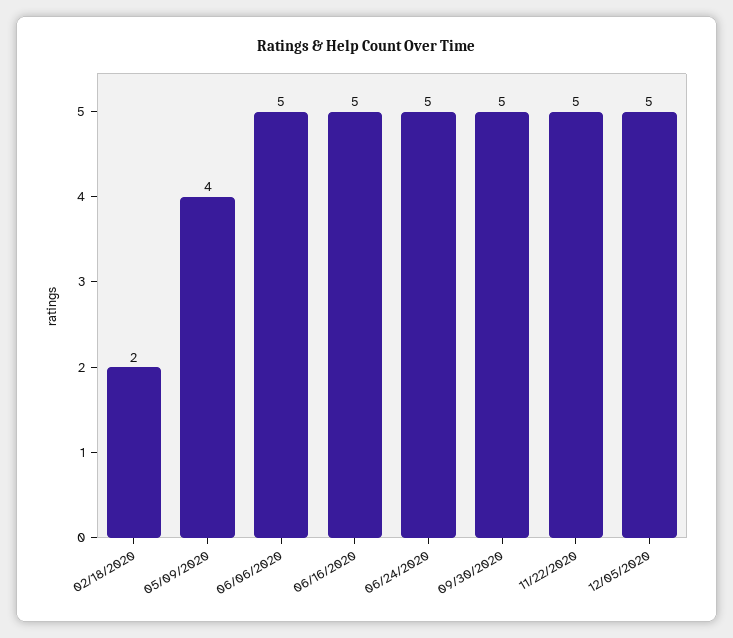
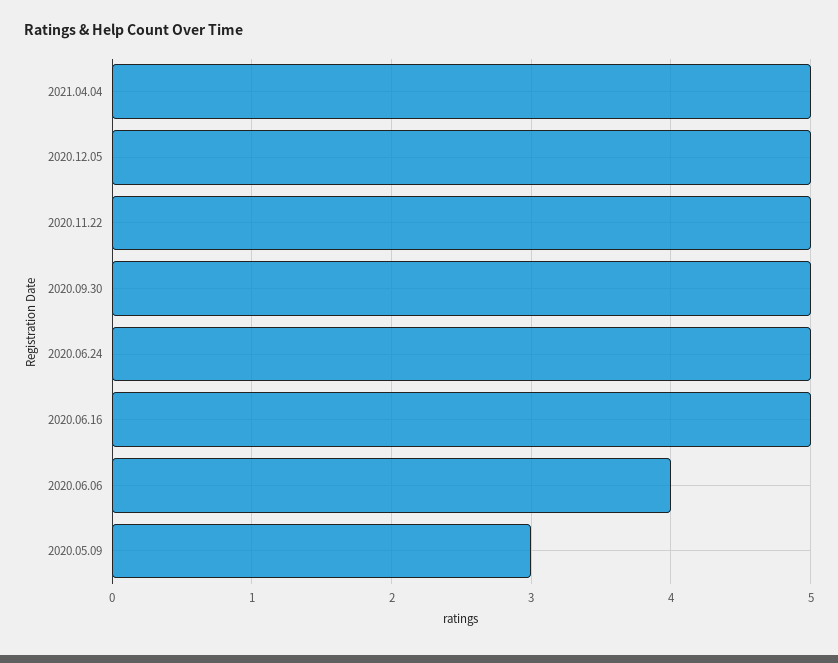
02/18/2020: 2 -> none
05/09/2020: 4 -> 3
06/06/2020: 5 -> 4
2021.04.04: none -> 5

